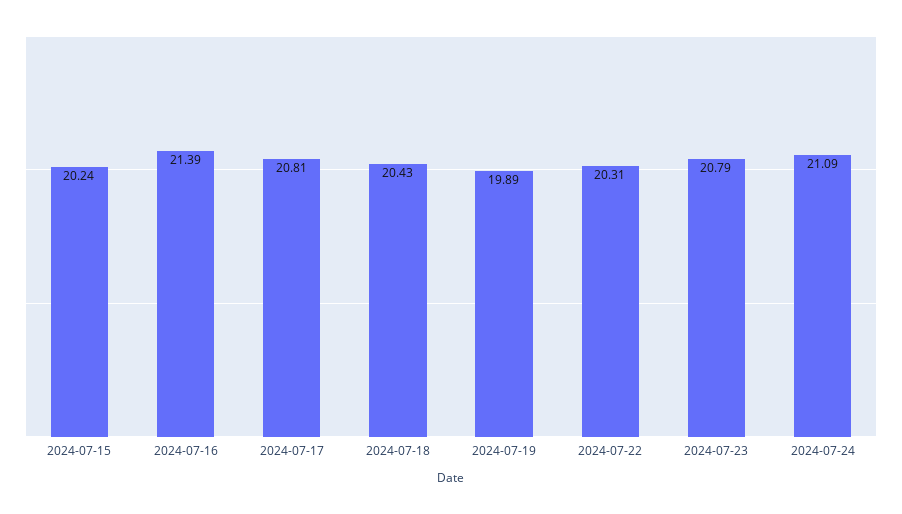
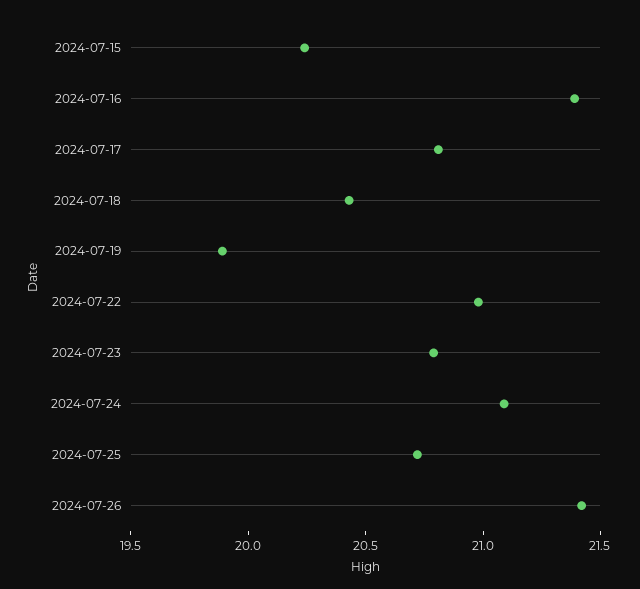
2024-07-22: 20.31 -> 21
2024-07-25: none -> 20.7
2024-07-26: none -> 21.4

